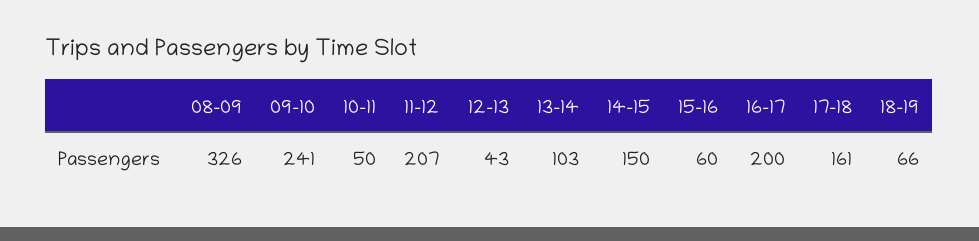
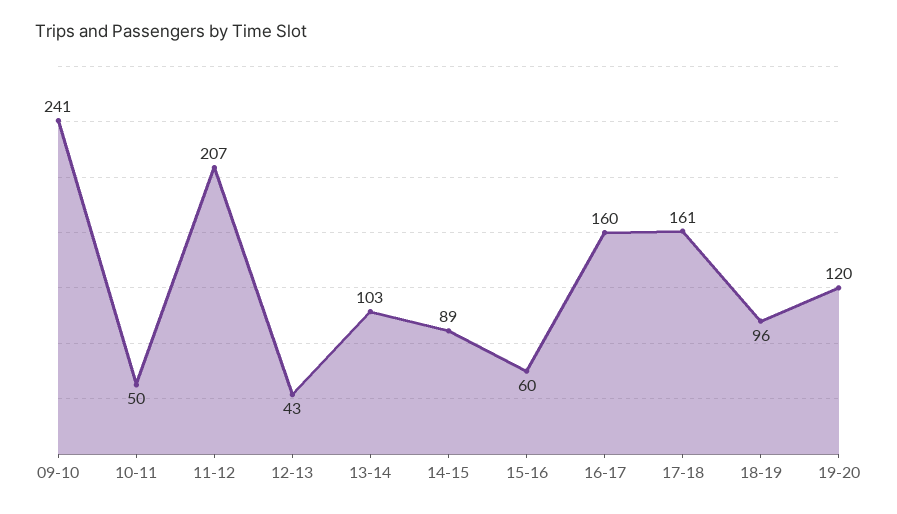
08-09: 326 -> none
14-15: 150 -> 89
16-17: 200 -> 160
18-19: 66 -> 96
19-20: none -> 120

